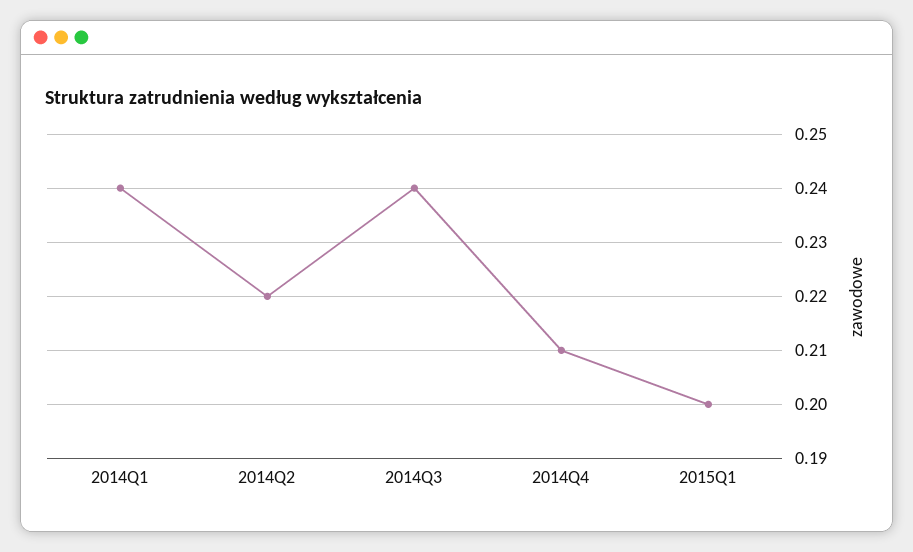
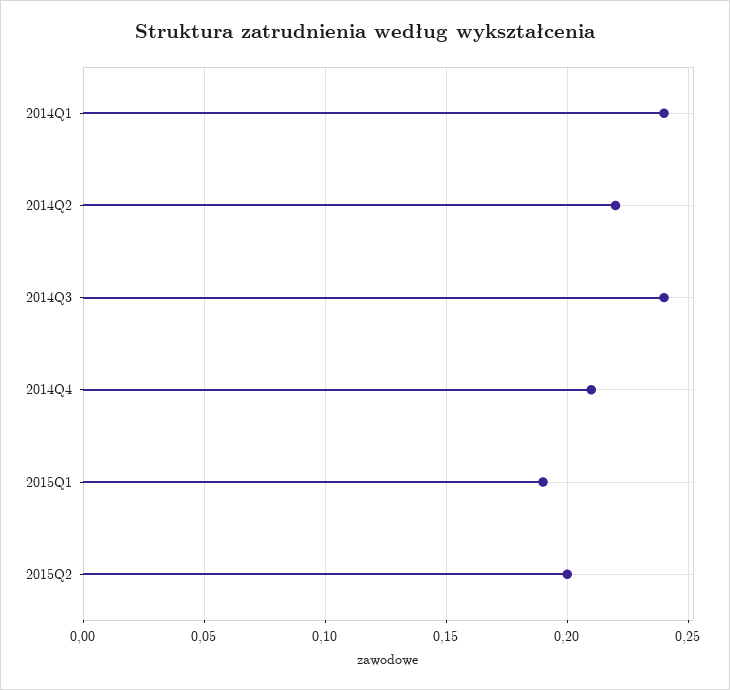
2015Q1: 0.2 -> 0.19
2015Q2: none -> 0.2

